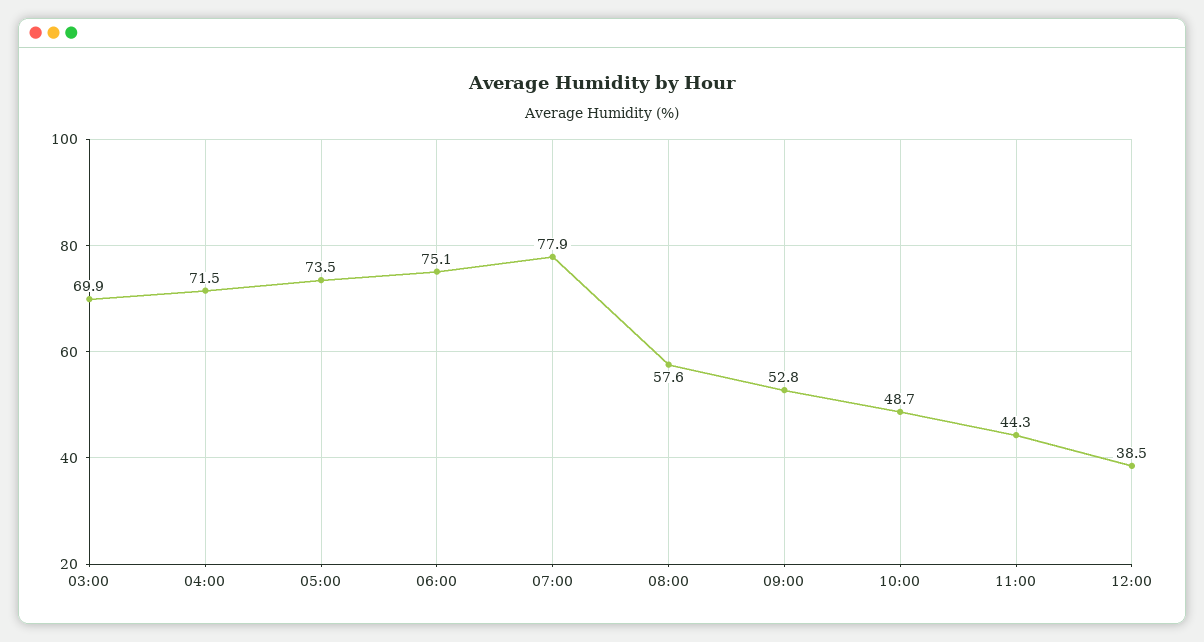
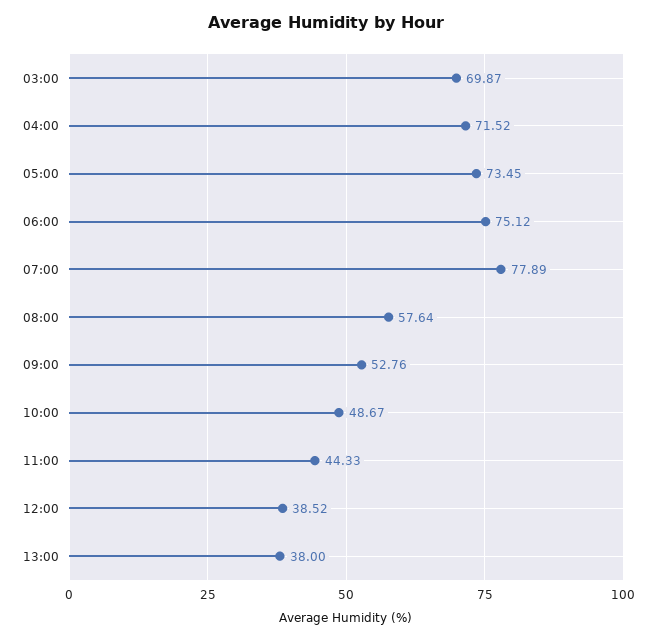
13:00: none -> 38

